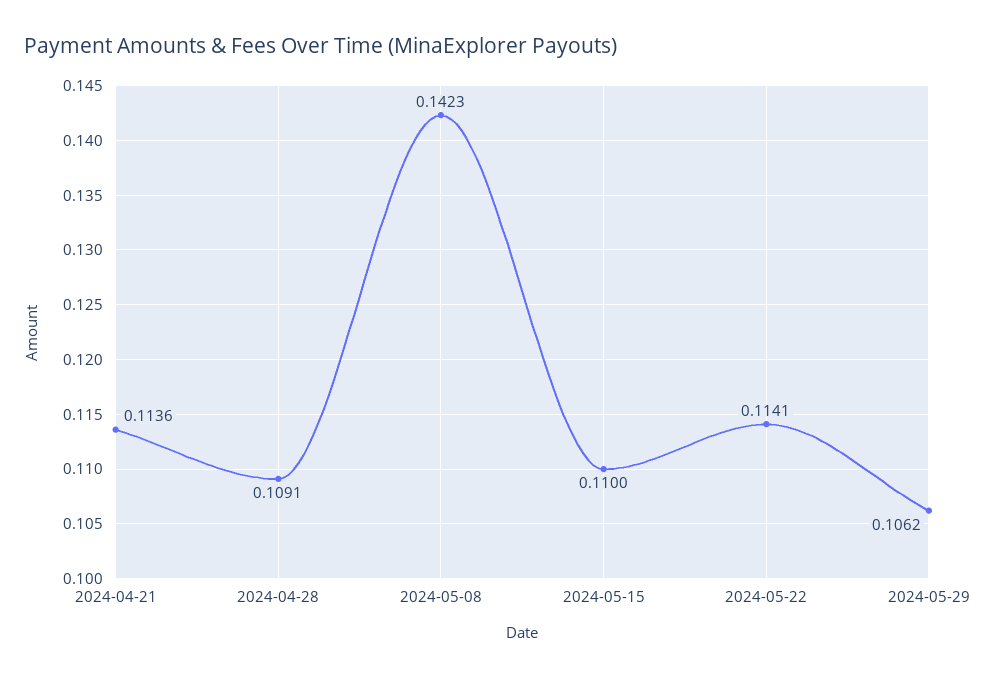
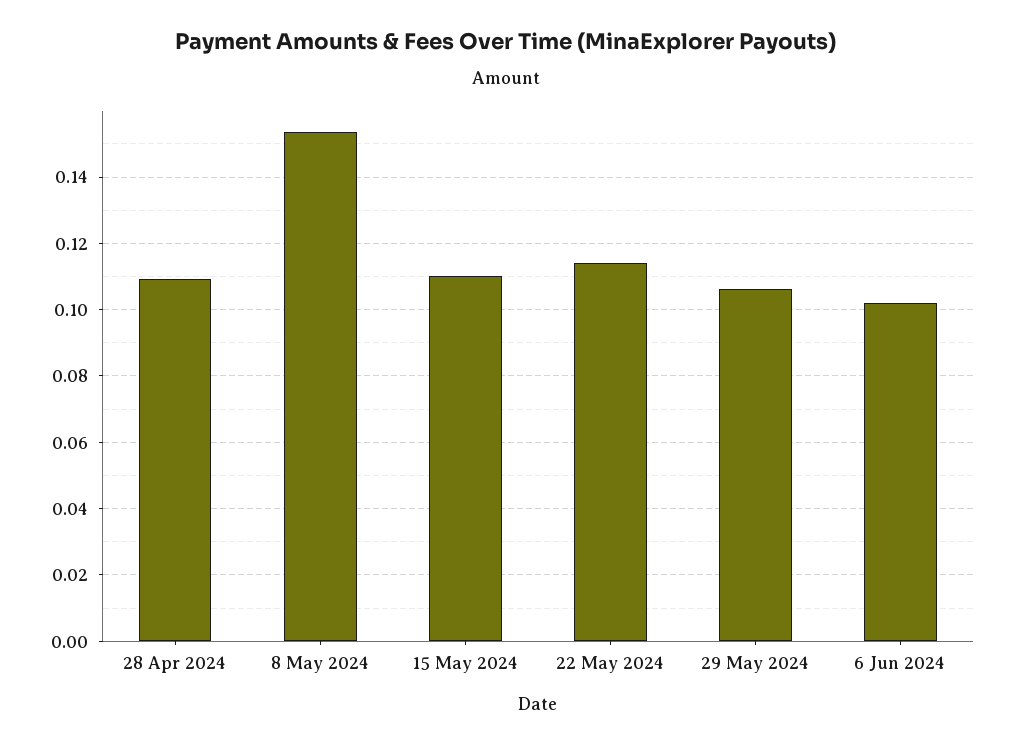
2024-04-21: 0.1136 -> none
2024-05-08: 0.1423 -> 0.154
6 Jun 2024: none -> 0.102

